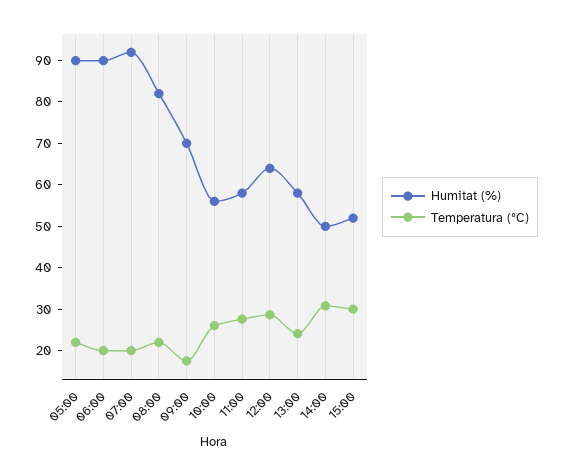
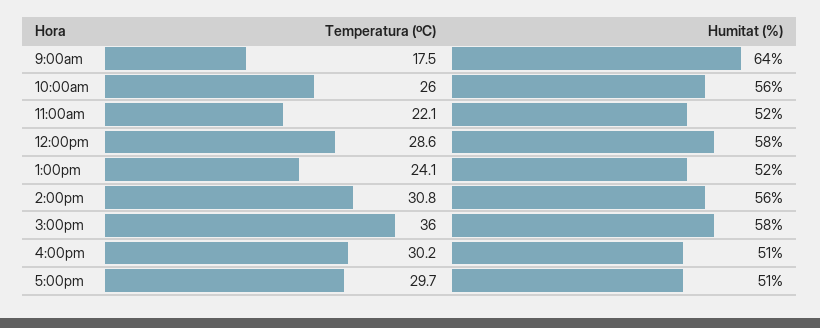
Humitat (%), 05:00: 90 -> none
Temperatura (ºC), 05:00: 22 -> none
Humitat (%), 06:00: 90 -> none
Temperatura (ºC), 06:00: 20 -> none
Humitat (%), 07:00: 92 -> none
Temperatura (ºC), 07:00: 20 -> none
Humitat (%), 08:00: 82 -> none
Temperatura (ºC), 08:00: 22 -> none
Humitat (%), 09:00: 70 -> 64
Humitat (%), 11:00: 58 -> 52
Temperatura (ºC), 11:00: 28 -> 22.1
Humitat (%), 12:00: 64 -> 58
Humitat (%), 13:00: 58 -> 52
Humitat (%), 14:00: 50 -> 56
Humitat (%), 15:00: 52 -> 58
Temperatura (ºC), 15:00: 30 -> 36
Temperatura (ºC), 4:00pm: none -> 30.2
Humitat (%), 4:00pm: none -> 51
Temperatura (ºC), 5:00pm: none -> 29.7
Humitat (%), 5:00pm: none -> 51

